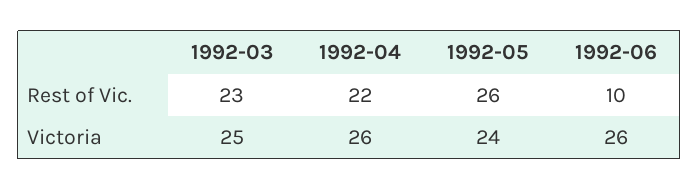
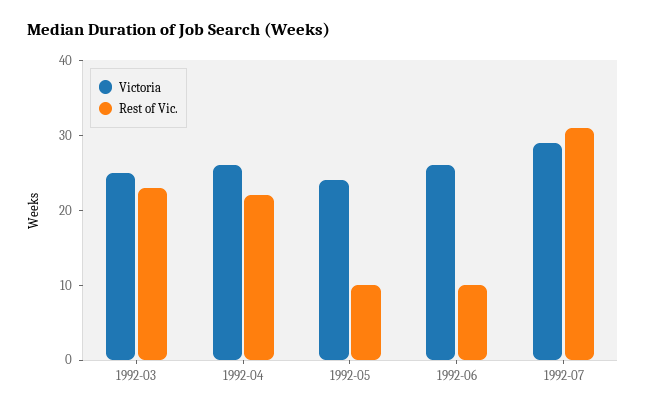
Rest of Vic., 1992-05: 26 -> 10
Victoria, 1992-07: none -> 30
Rest of Vic., 1992-07: none -> 30

